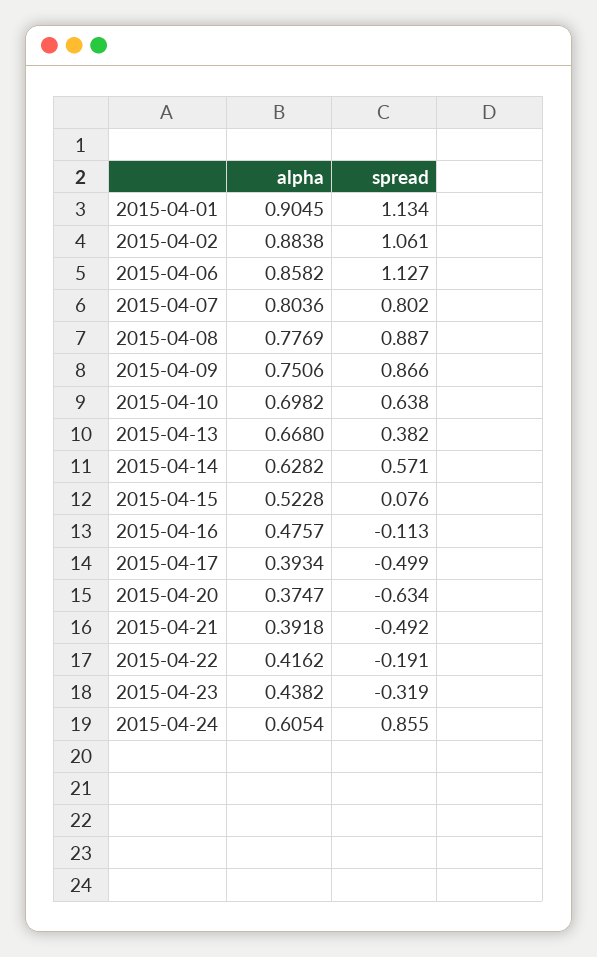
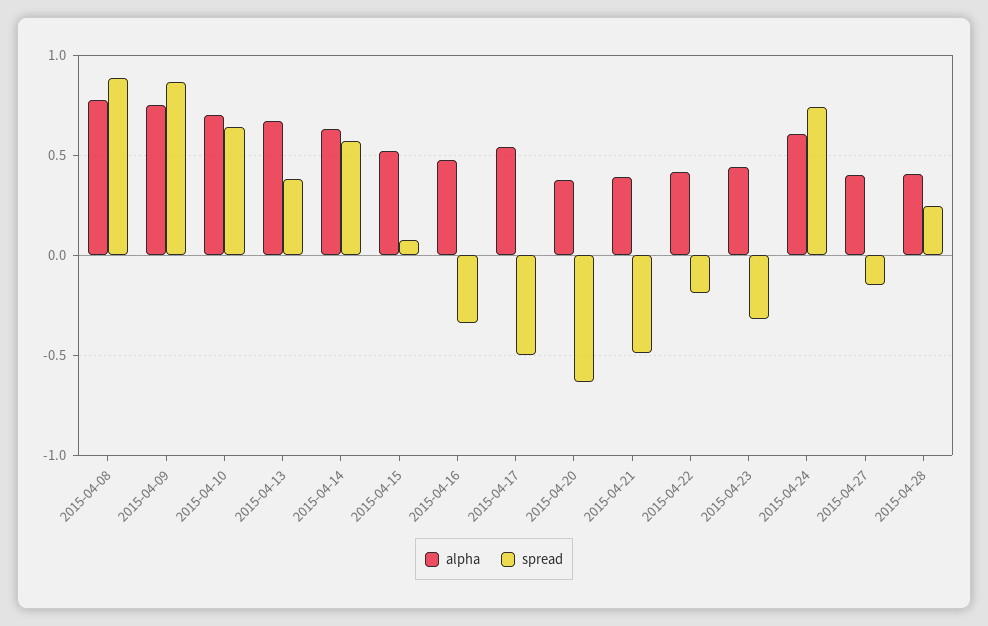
alpha, 2015-04-01: 0.9045 -> none
spread, 2015-04-01: 1.134 -> none
alpha, 2015-04-02: 0.8838 -> none
spread, 2015-04-02: 1.061 -> none
alpha, 2015-04-06: 0.8582 -> none
spread, 2015-04-06: 1.127 -> none
alpha, 2015-04-07: 0.8036 -> none
spread, 2015-04-07: 0.802 -> none
spread, 2015-04-16: -0.113 -> -0.35
alpha, 2015-04-17: 0.3934 -> 0.55
spread, 2015-04-24: 0.855 -> 0.75
alpha, 2015-04-27: none -> 0.4
spread, 2015-04-27: none -> -0.15
alpha, 2015-04-28: none -> 0.4
spread, 2015-04-28: none -> 0.25

